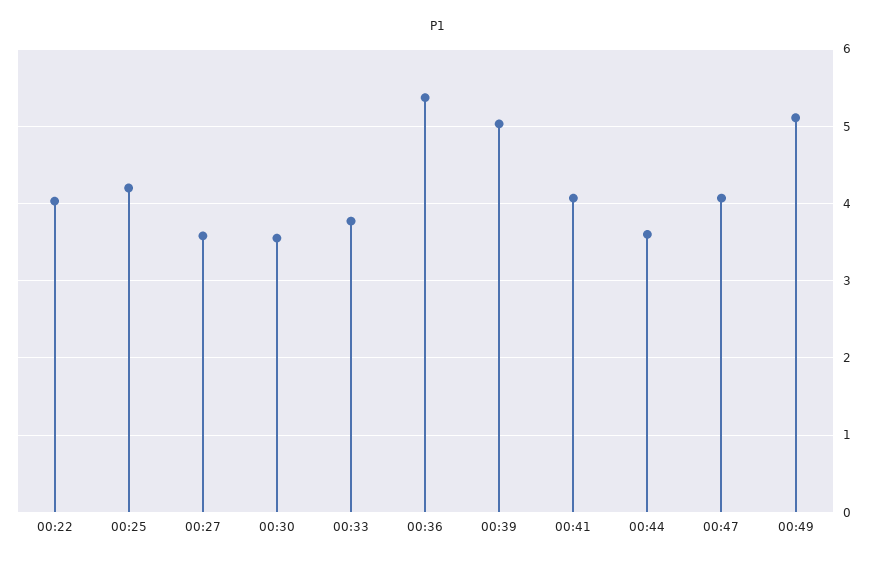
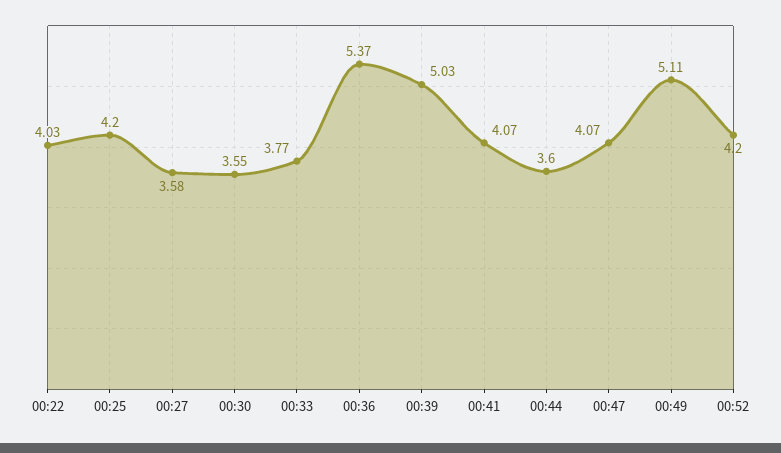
00:52: none -> 4.2

